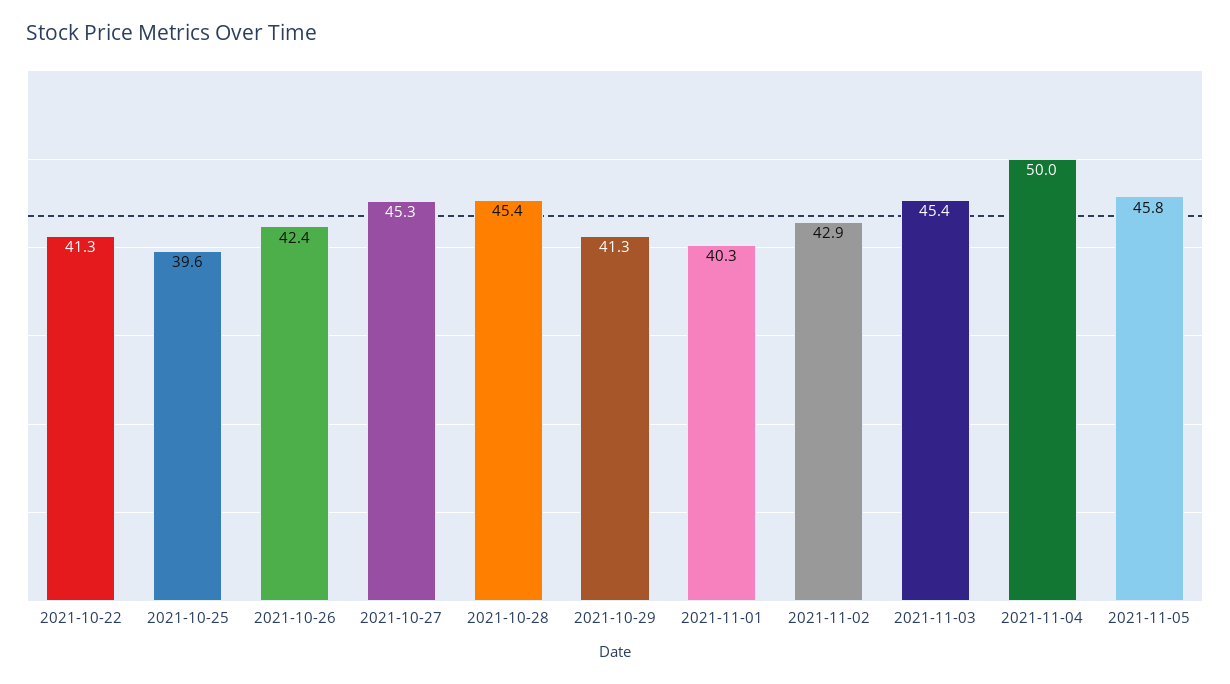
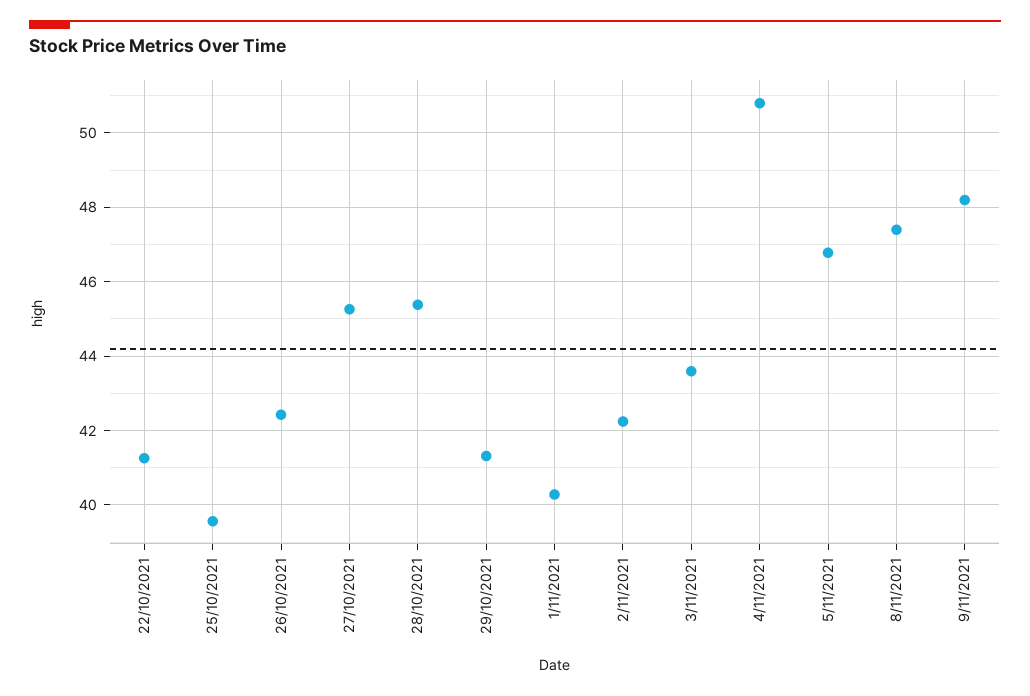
2021-11-02: 42.9 -> 42.2
2021-11-03: 45.4 -> 43.6
2021-11-04: 50 -> 50.8
2021-11-05: 45.8 -> 46.8
8/11/2021: none -> 47.4
9/11/2021: none -> 48.2

